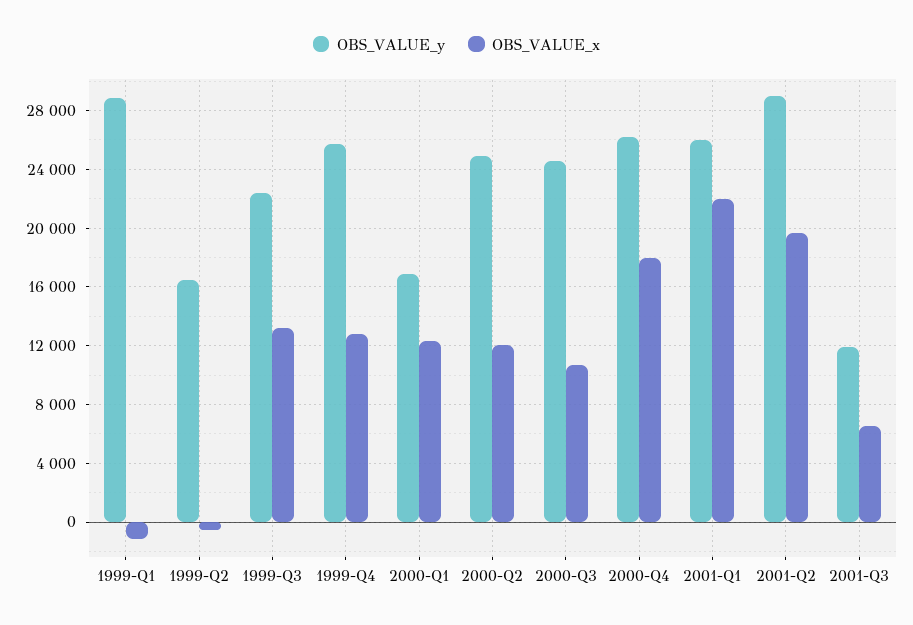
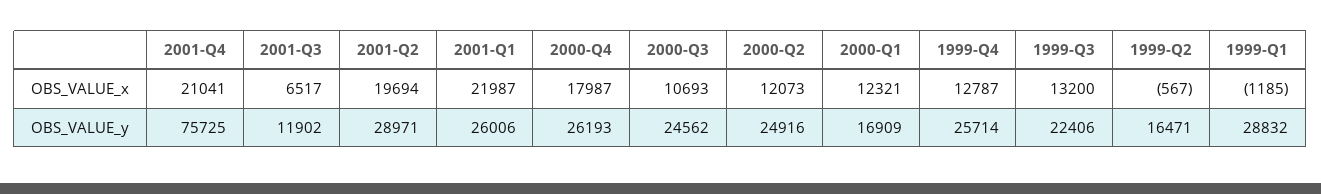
OBS_VALUE_x, 2001-Q4: none -> 21041
OBS_VALUE_y, 2001-Q4: none -> 75725

